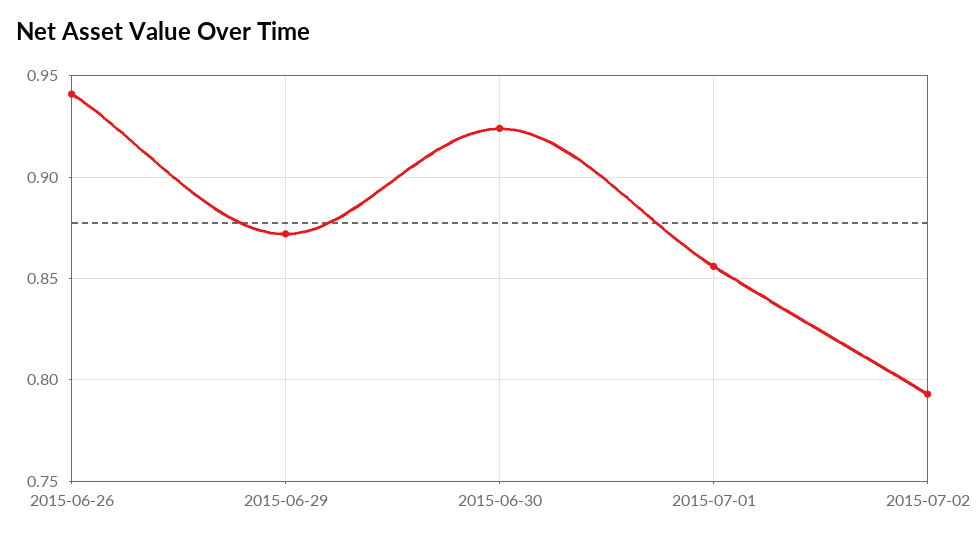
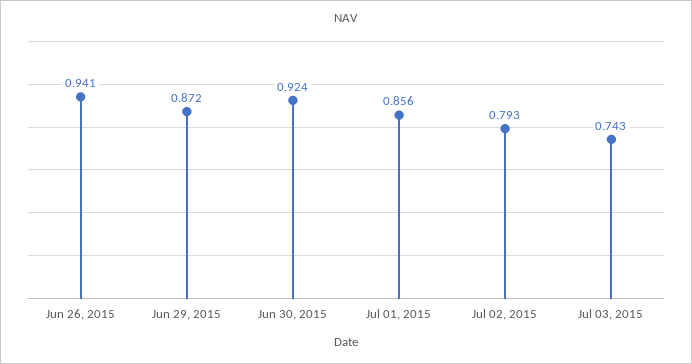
Jul 03, 2015: none -> 0.743

